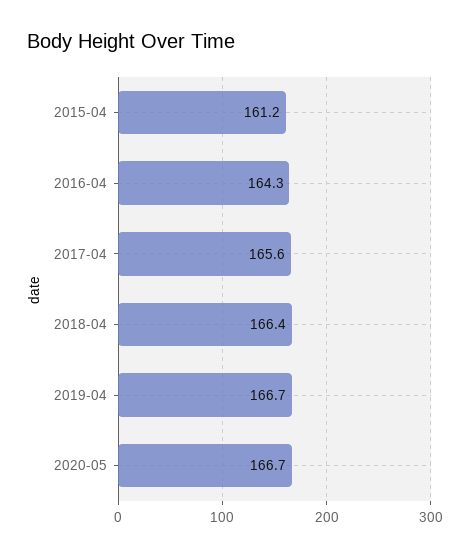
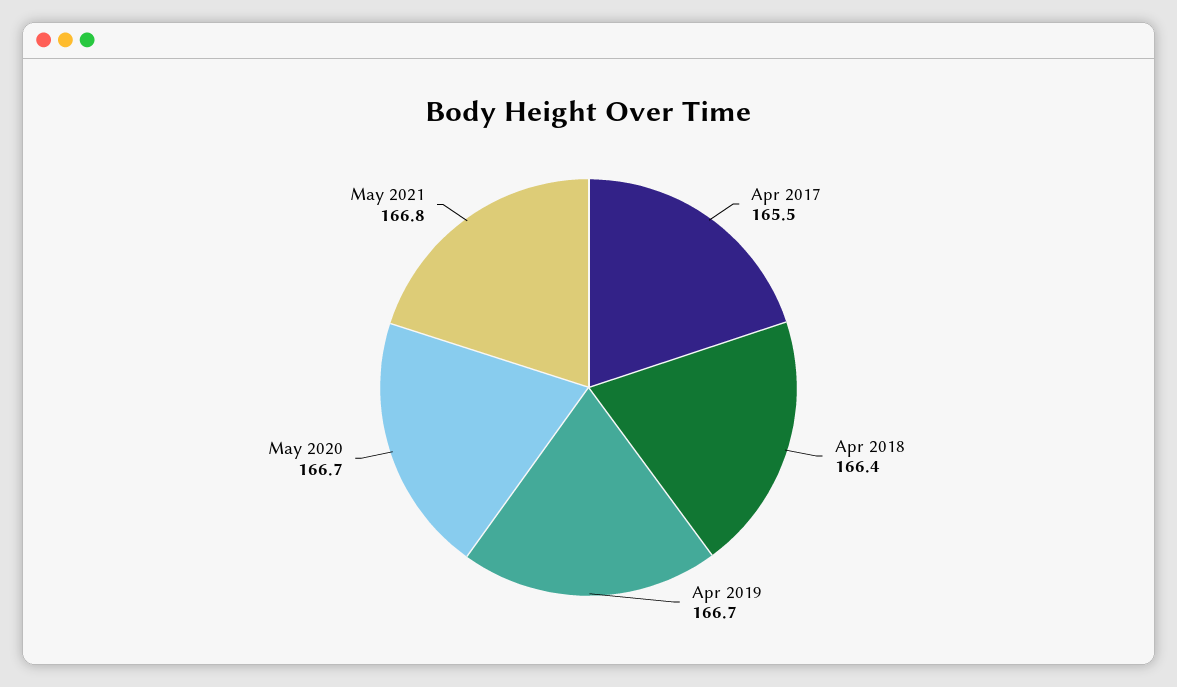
2015-04: 161.2 -> none
2016-04: 164.3 -> none
2017-04: 165.6 -> 165.5
May 2021: none -> 166.8

